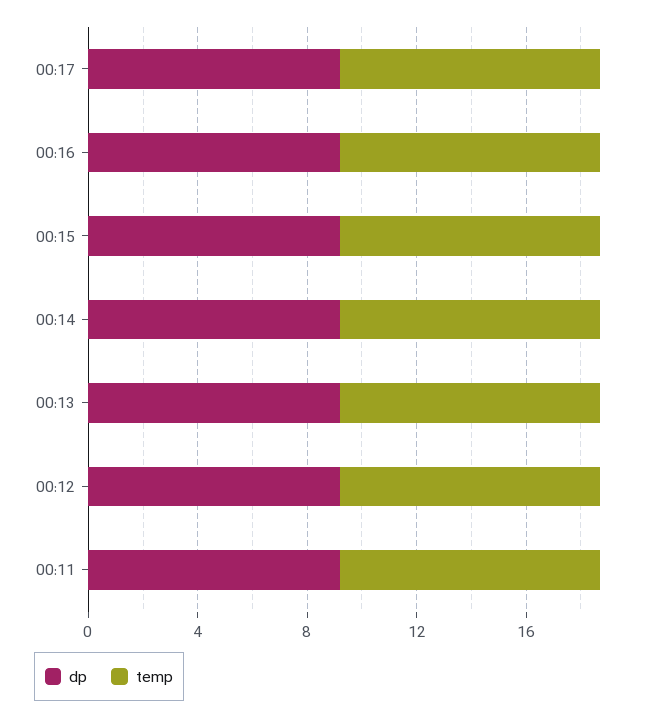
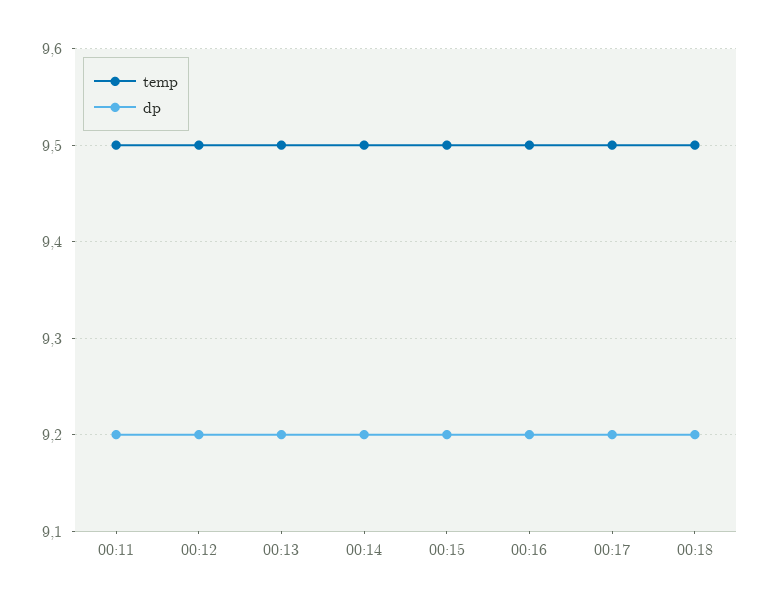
temp, 00:18: none -> 9.5
dp, 00:18: none -> 9.2

